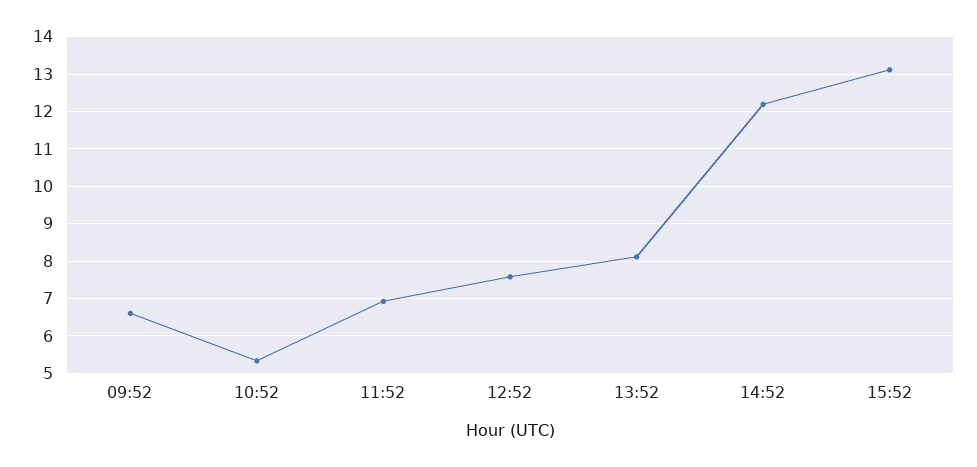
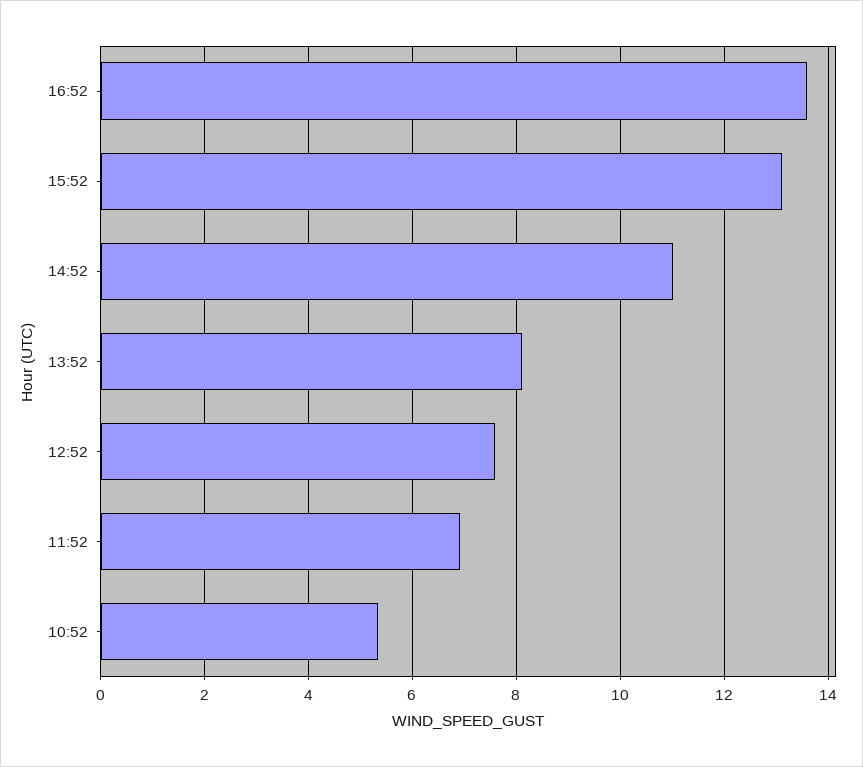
09:52: 6.6 -> none
14:52: 12.2 -> 11
16:52: none -> 13.6

